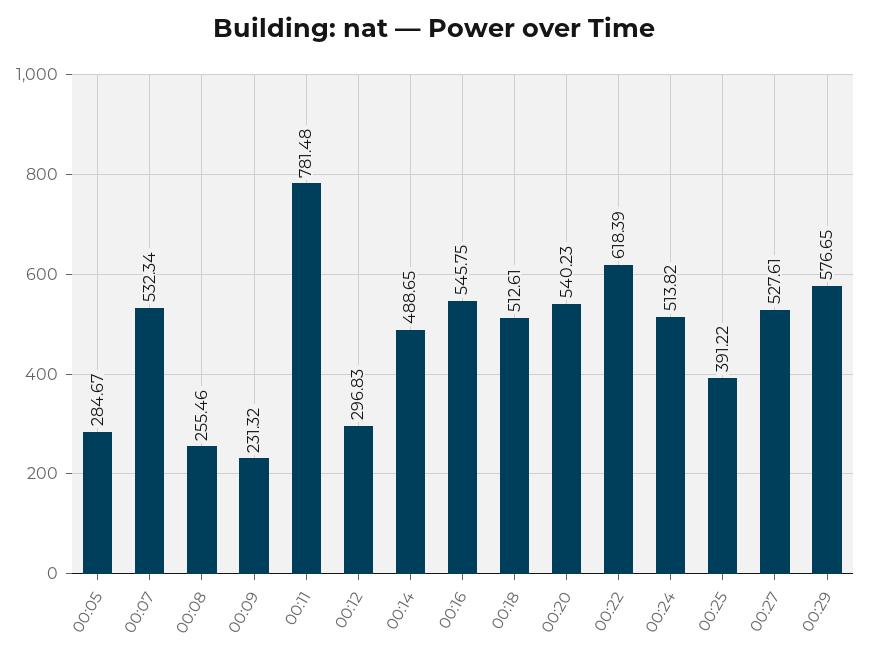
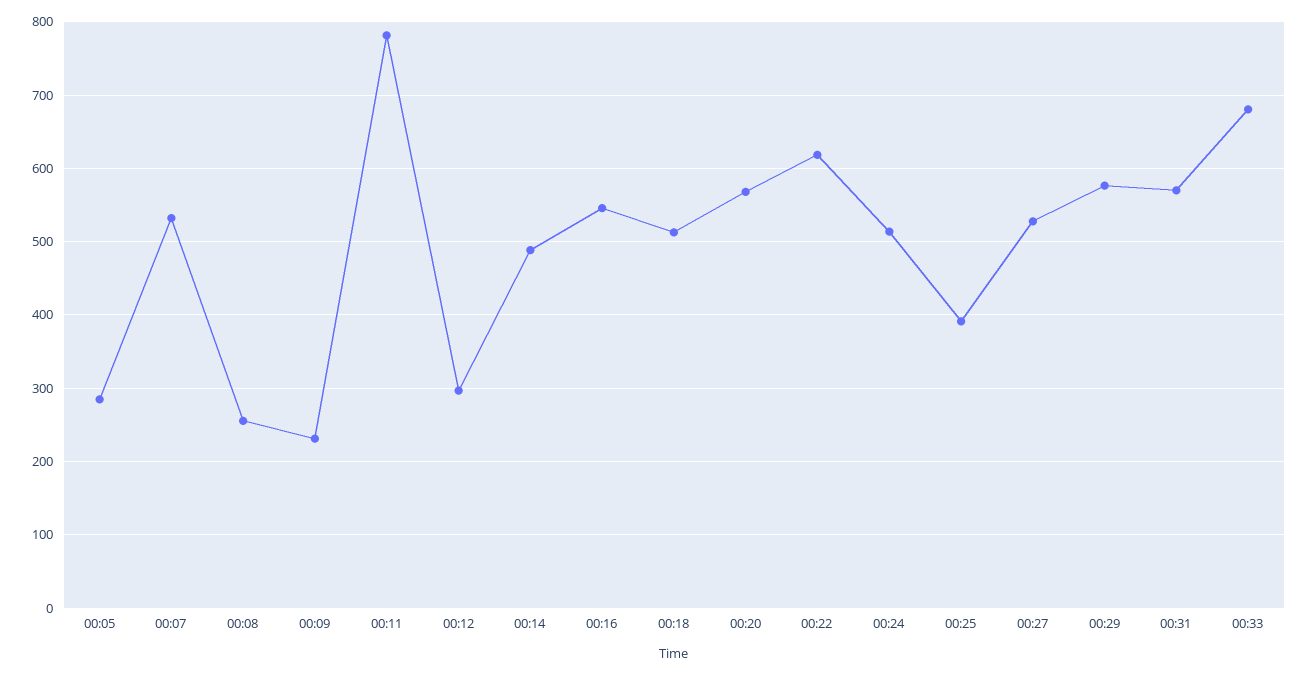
00:20: 540.23 -> 570
00:31: none -> 570
00:33: none -> 680

